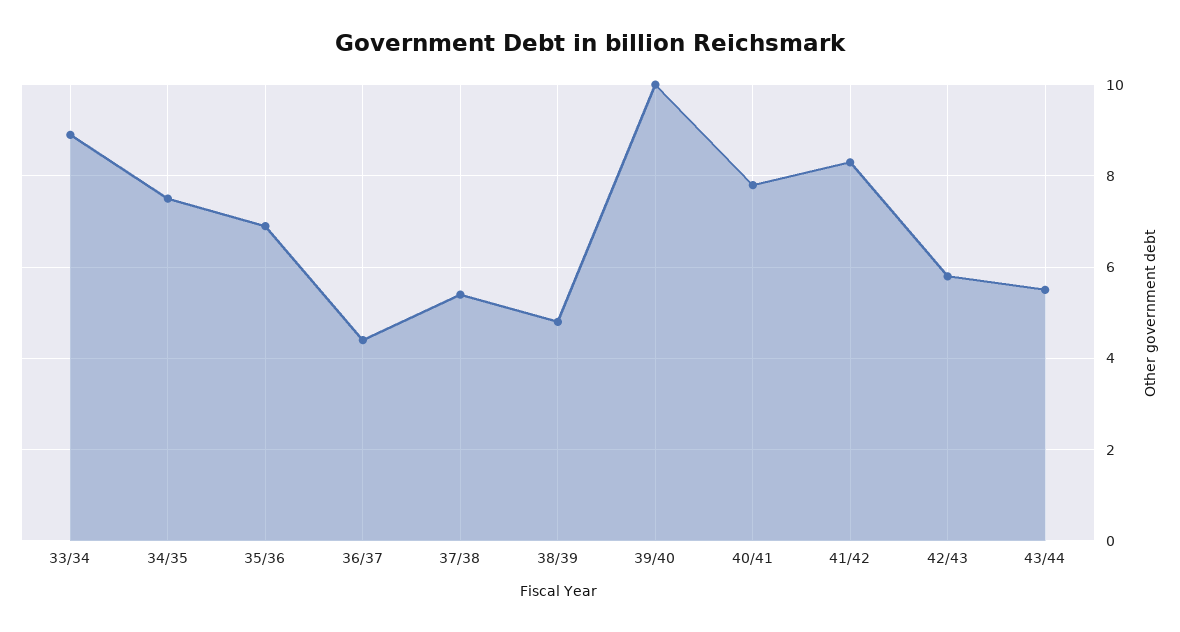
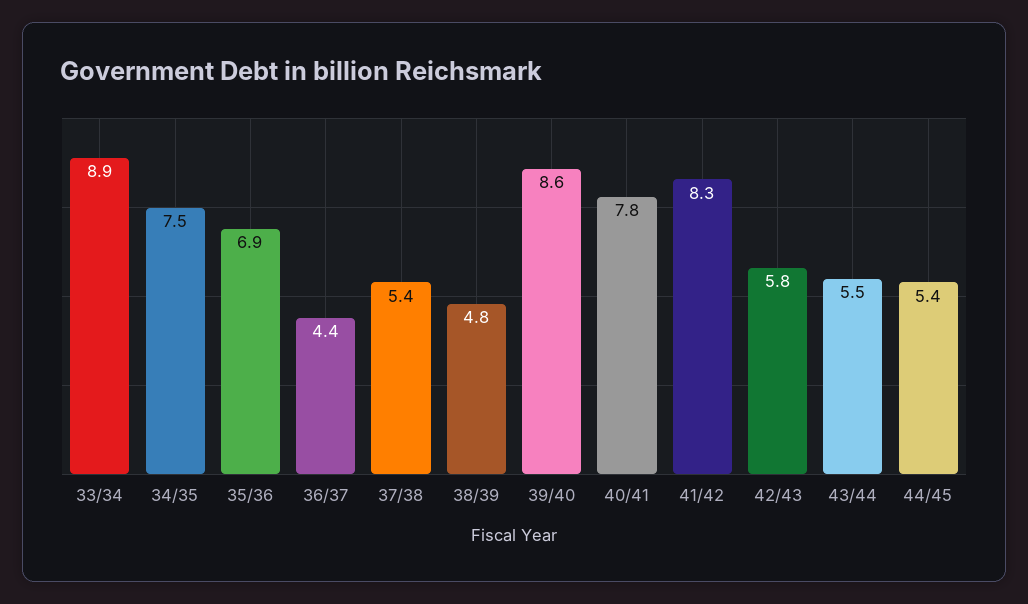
39/40: 10 -> 8.6
44/45: none -> 5.4

